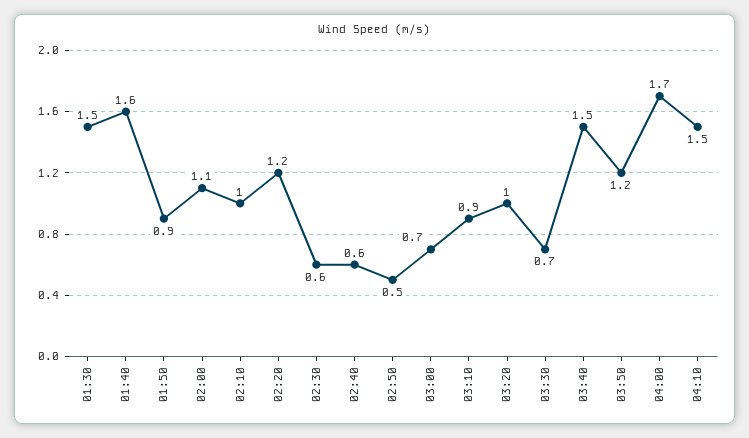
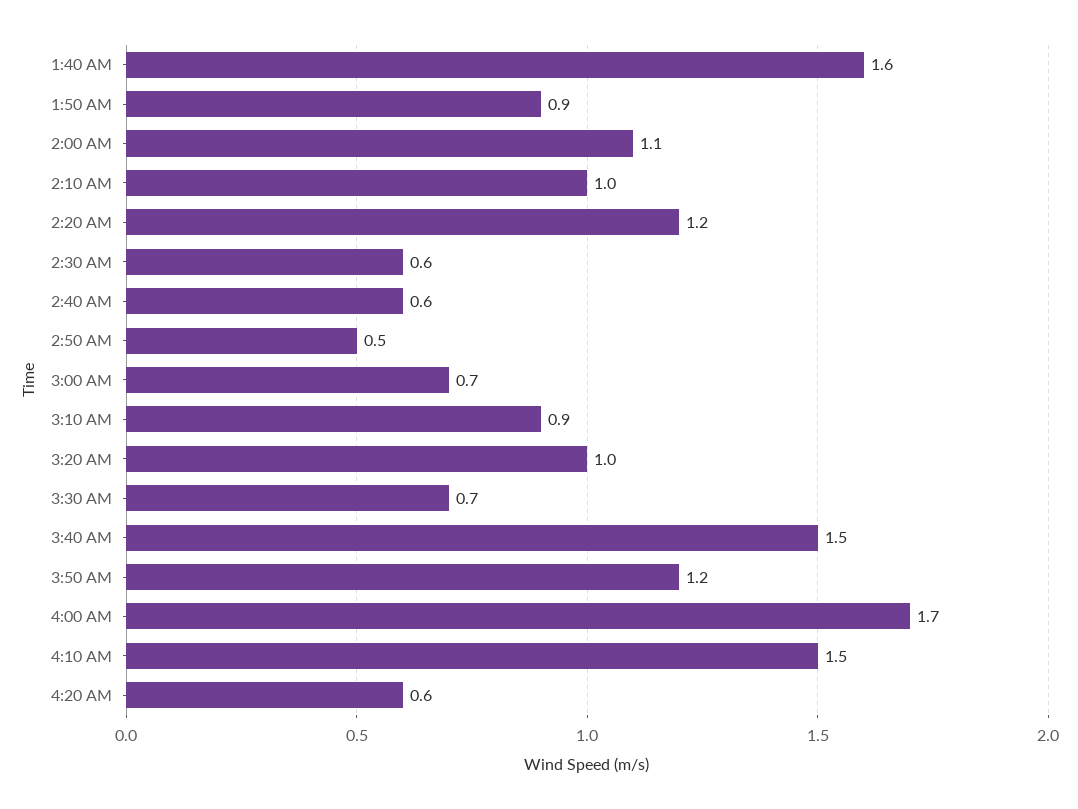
01:30: 1.5 -> none
4:20 AM: none -> 0.6

